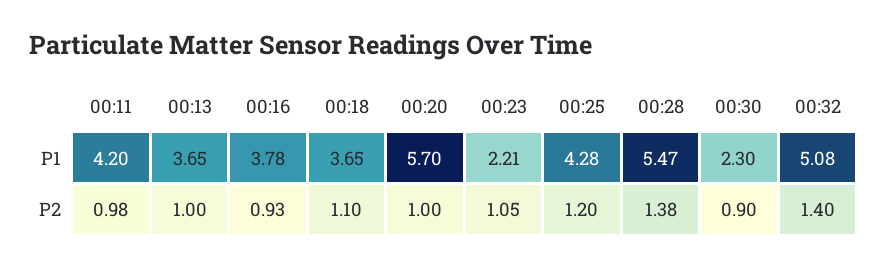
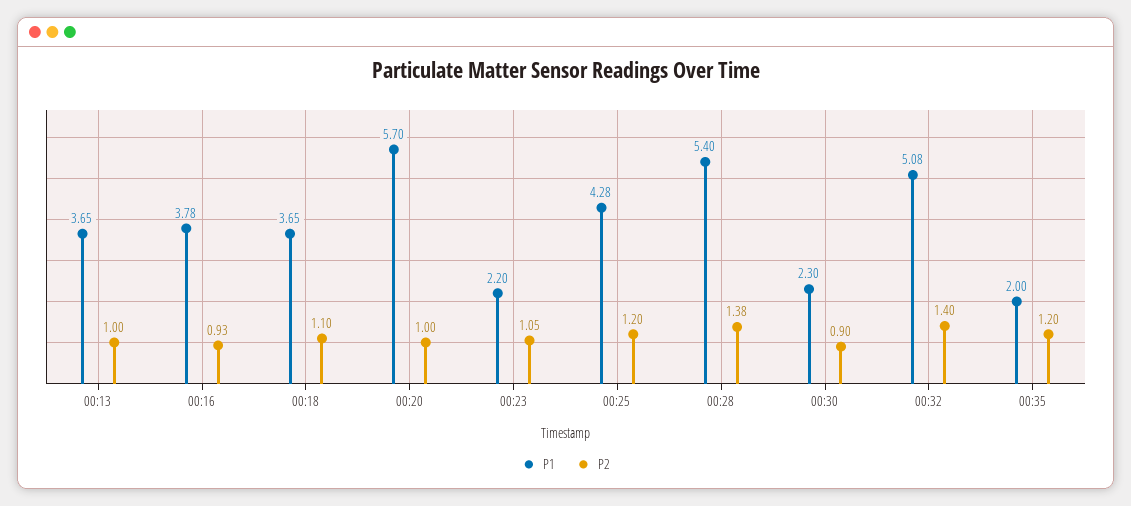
P1, 00:11: 4.2 -> none
P1, 00:23: 2.21 -> 2.2
P1, 00:28: 5.47 -> 5.4
P2, 00:11: 0.98 -> none
P1, 00:35: none -> 2
P2, 00:35: none -> 1.2

